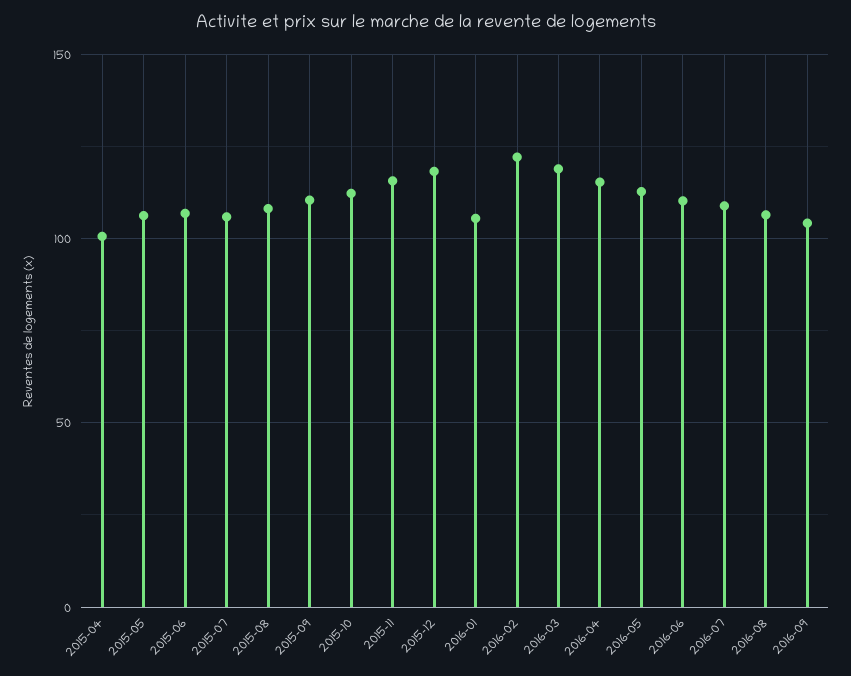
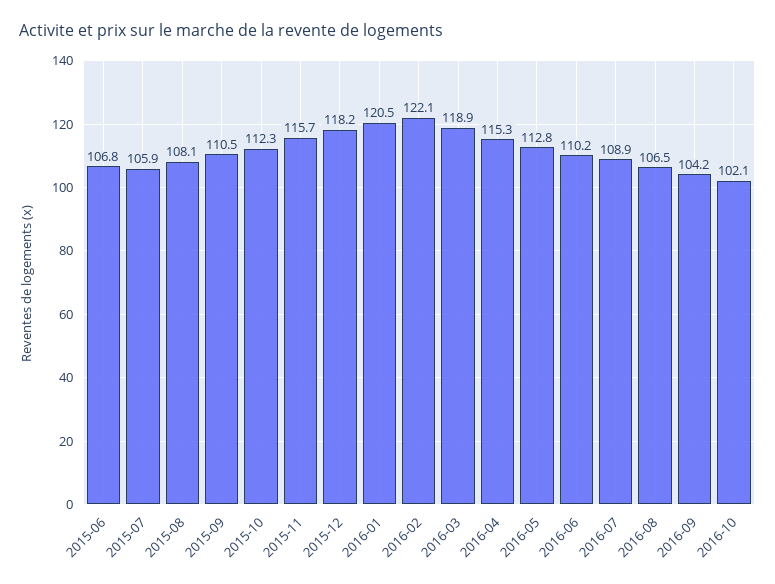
2015-04: 100 -> none
2015-05: 105 -> none
2016-01: 105 -> 120.5
2016-10: none -> 102.1

